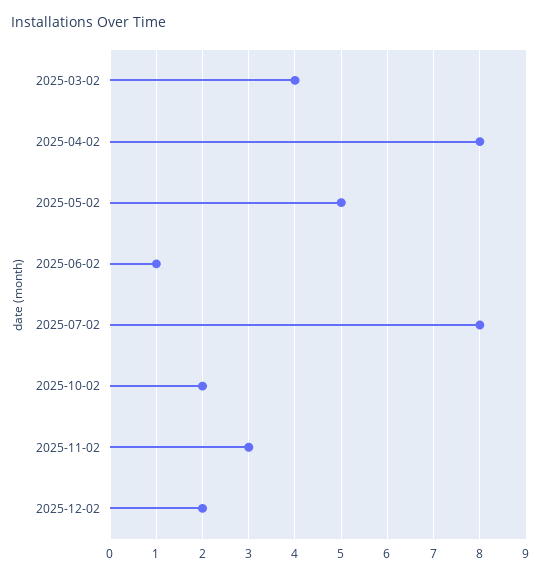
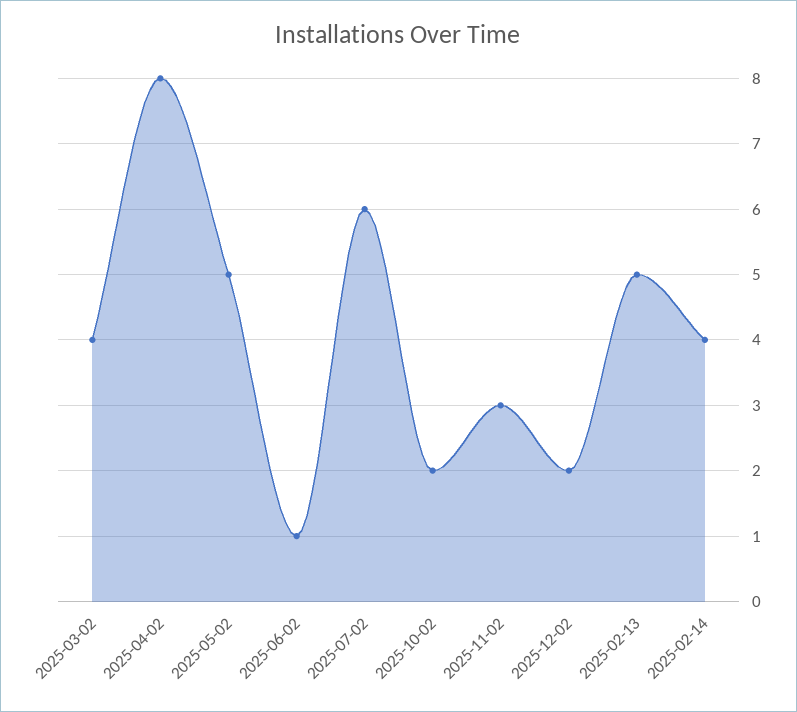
2025-07-02: 8 -> 6
2025-02-13: none -> 5
2025-02-14: none -> 4

